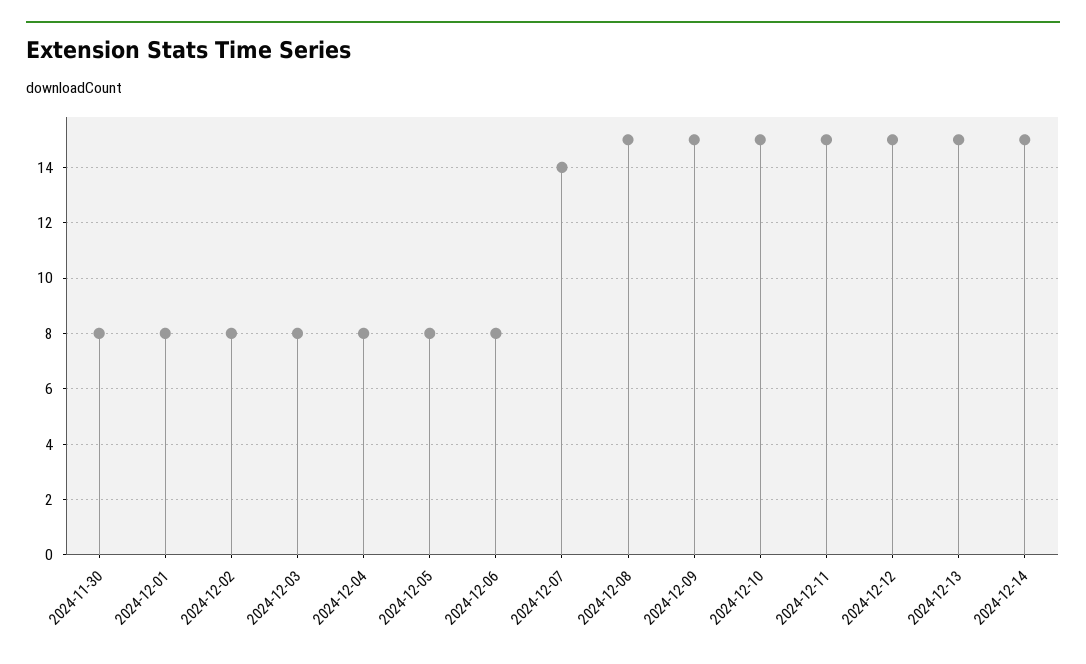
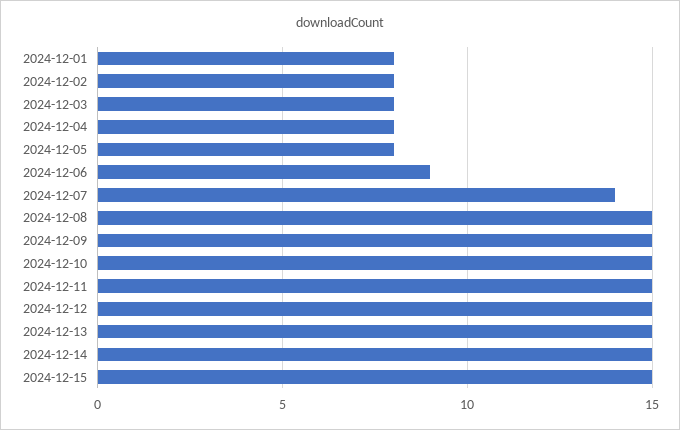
2024-11-30: 8 -> none
2024-12-06: 8 -> 9
2024-12-15: none -> 15

